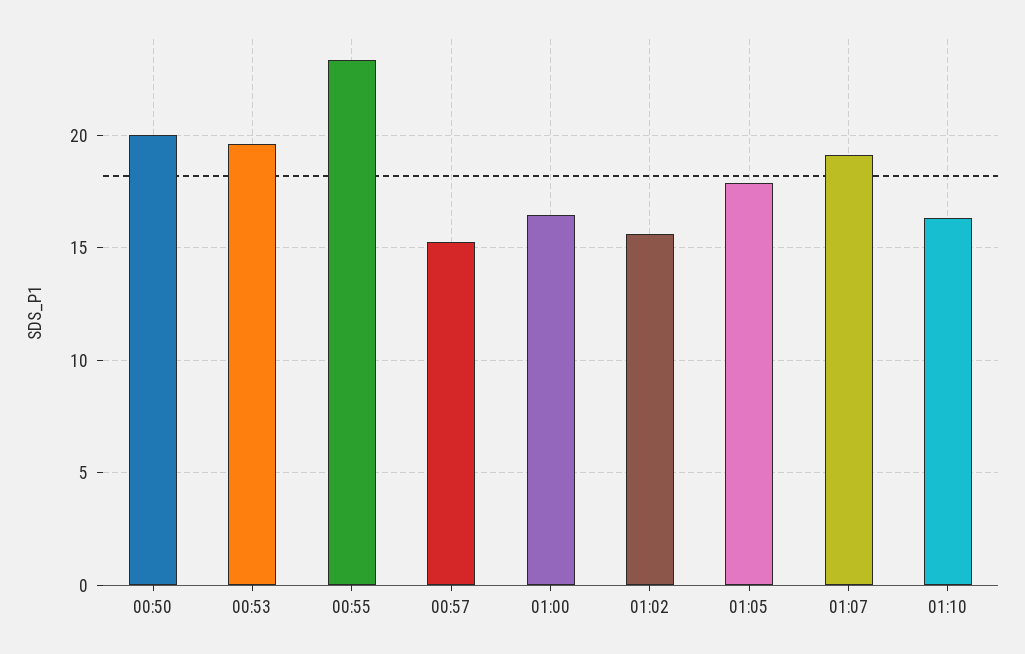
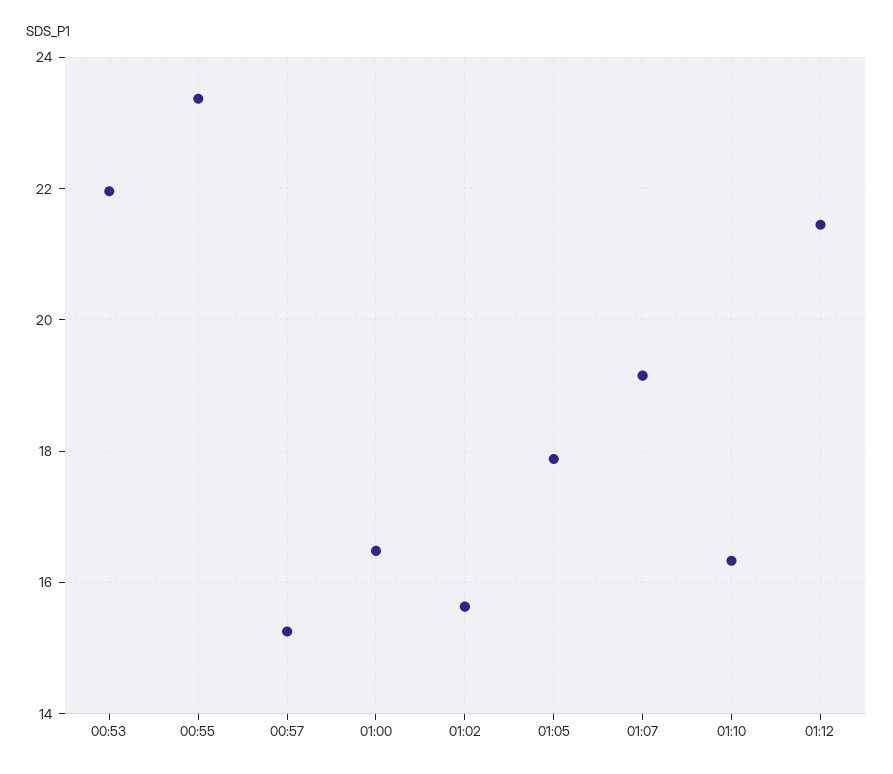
00:50: 20 -> none
00:53: 19.5 -> 22
01:12: none -> 21.4

